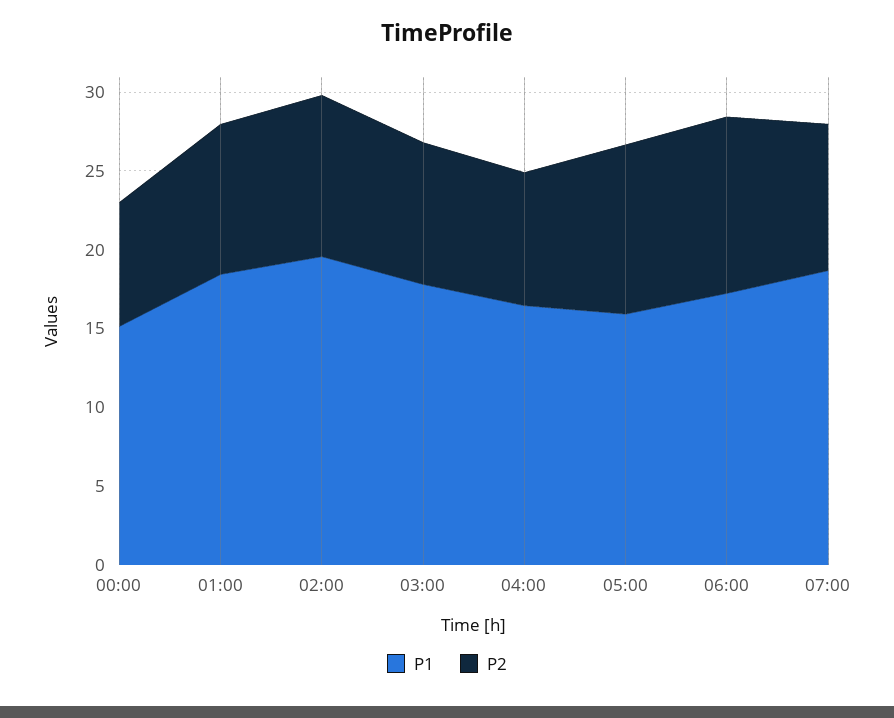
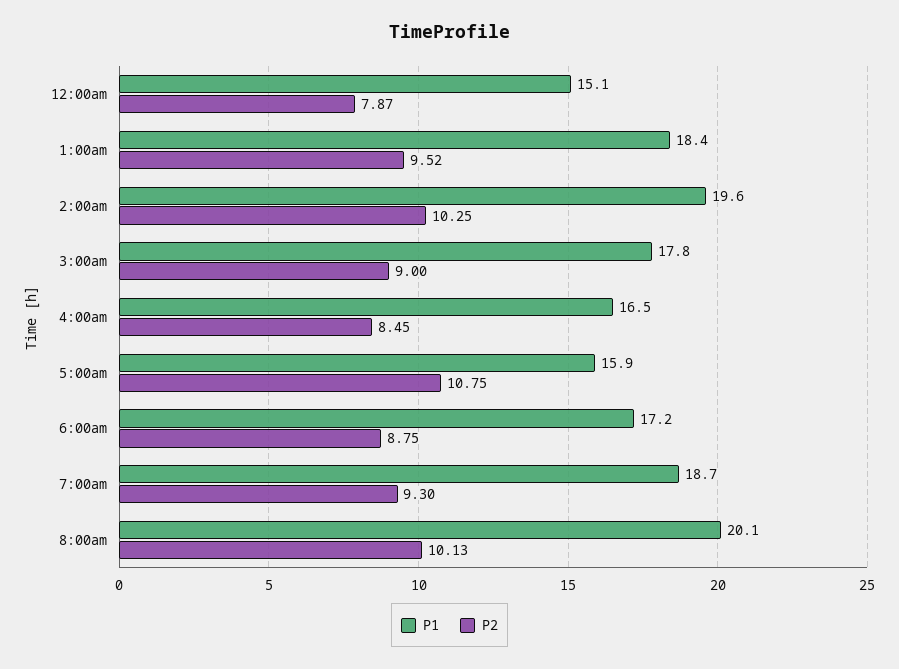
P2, 06:00: 11 -> 8.75
P1, 8:00am: none -> 20.1
P2, 8:00am: none -> 10.13

